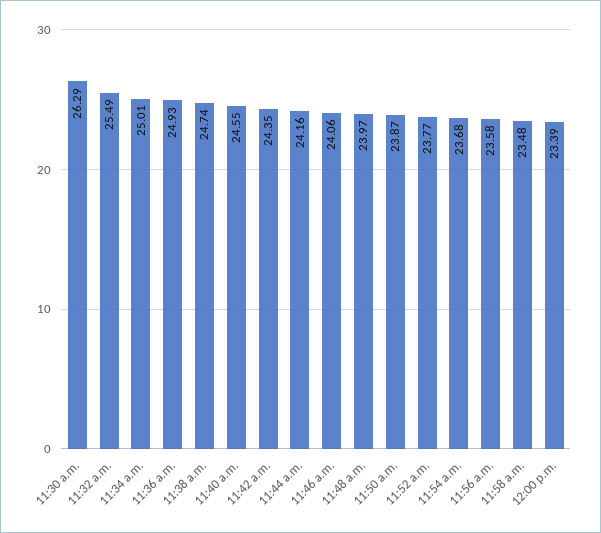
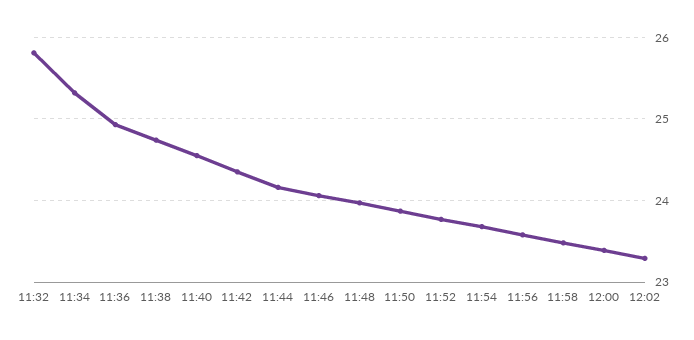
11:30 a.m.: 26.29 -> none
11:32 a.m.: 25.49 -> 25.8
11:34 a.m.: 25.01 -> 25.3
12:02: none -> 23.3

